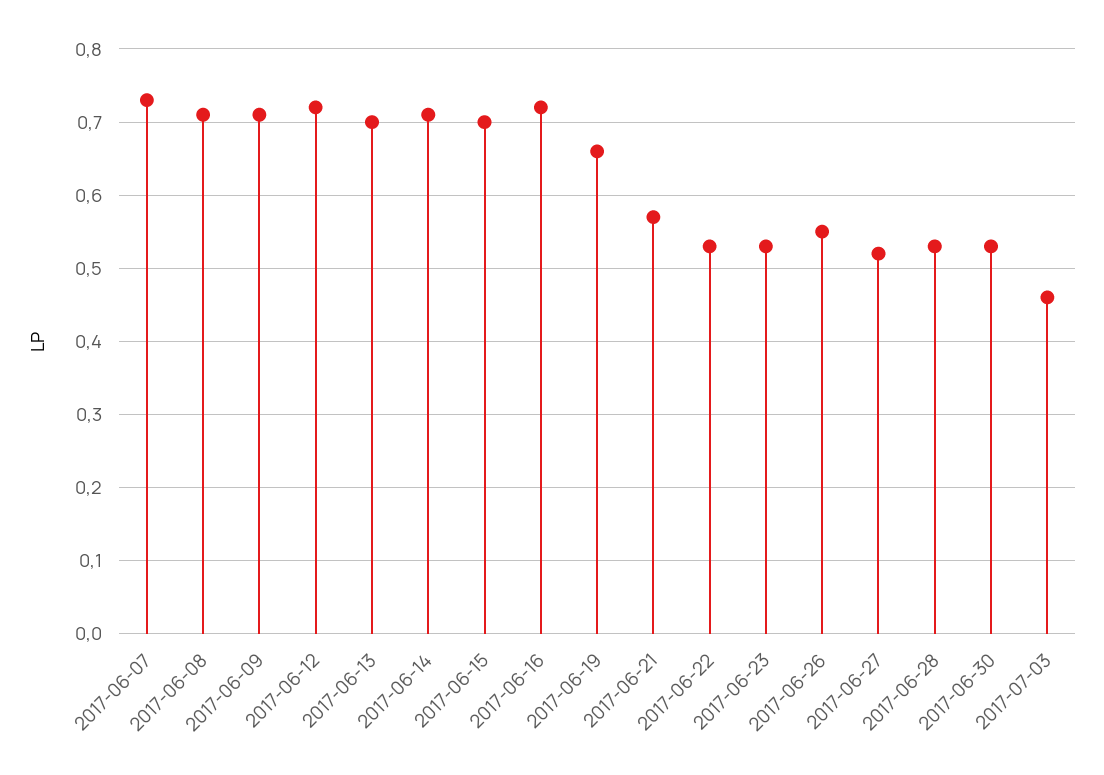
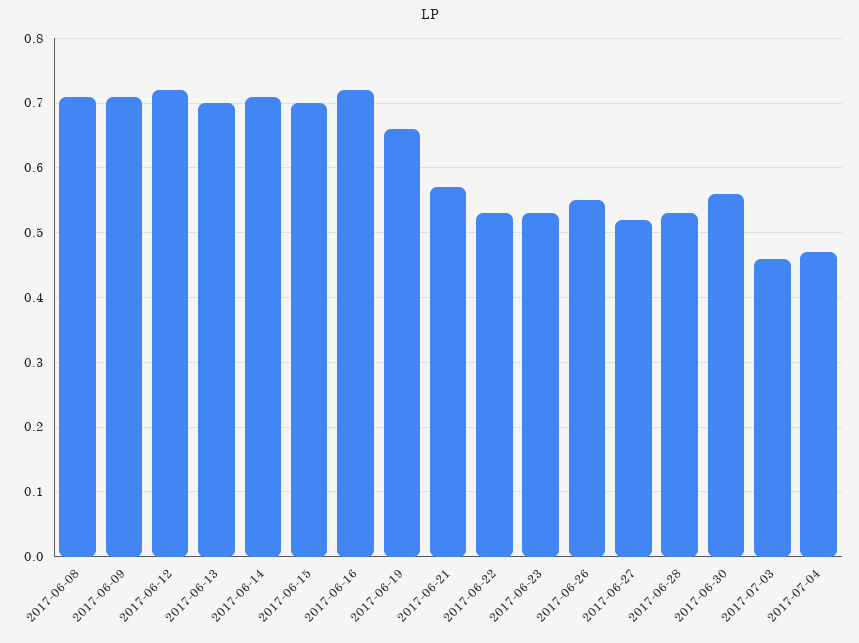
2017-06-07: 0.73 -> none
2017-06-30: 0.53 -> 0.56
2017-07-04: none -> 0.47

